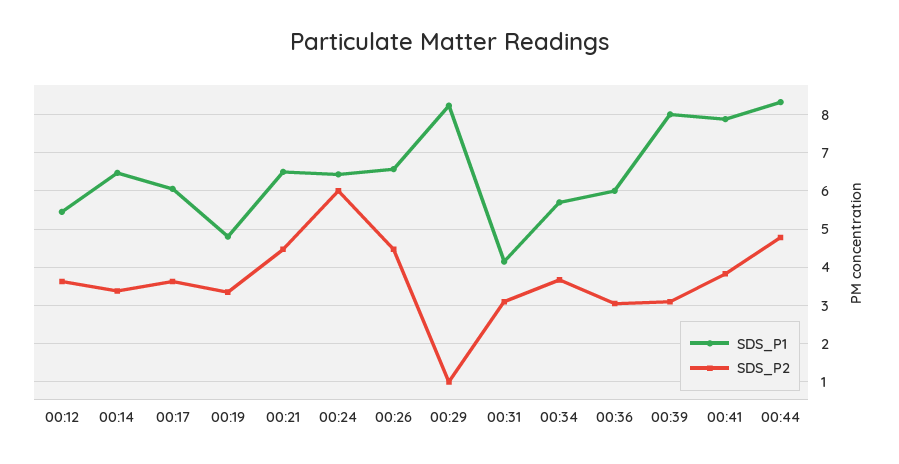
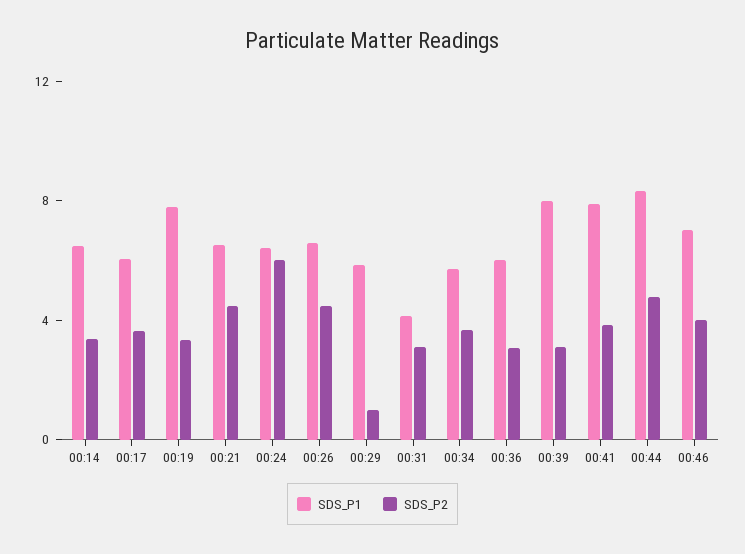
SDS_P1, 00:12: 5.4 -> none
SDS_P2, 00:12: 3.6 -> none
SDS_P1, 00:19: 4.8 -> 8
SDS_P1, 00:29: 8.2 -> 6
SDS_P1, 00:46: none -> 7
SDS_P2, 00:46: none -> 4

